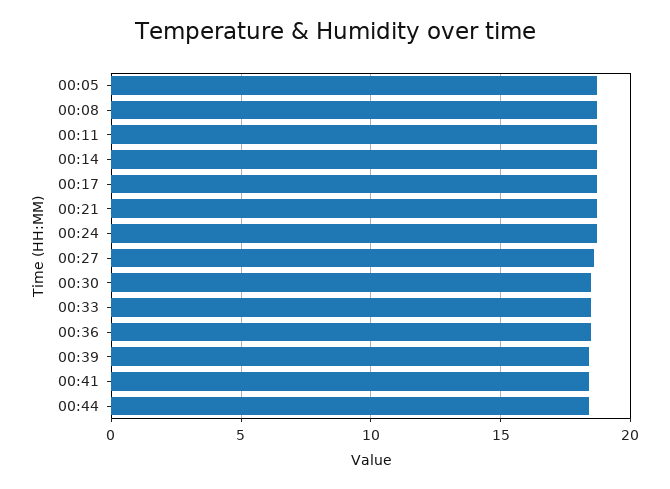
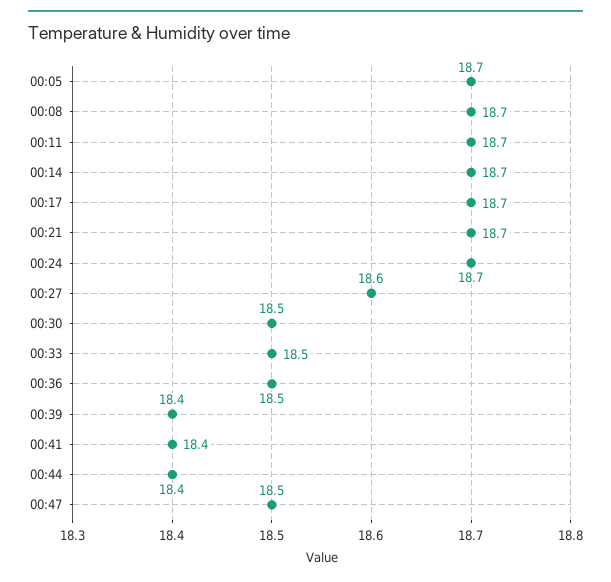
00:47: none -> 18.5

